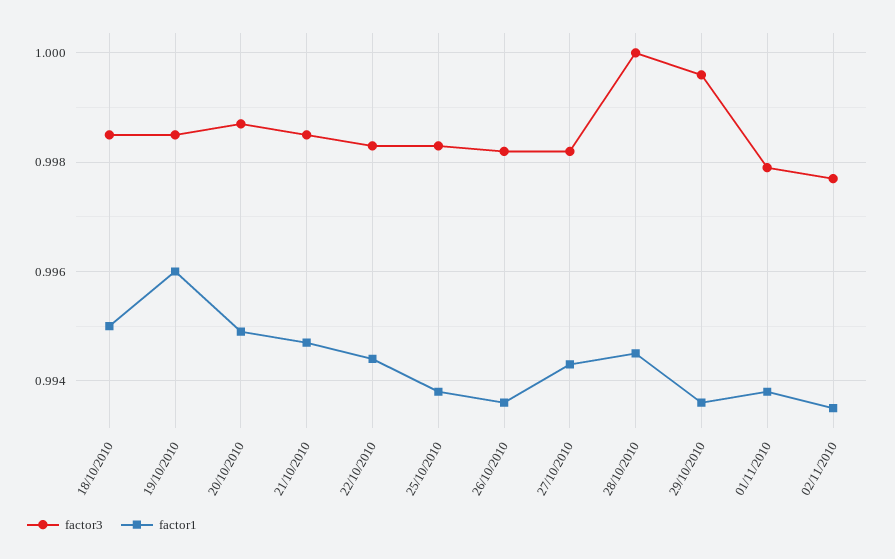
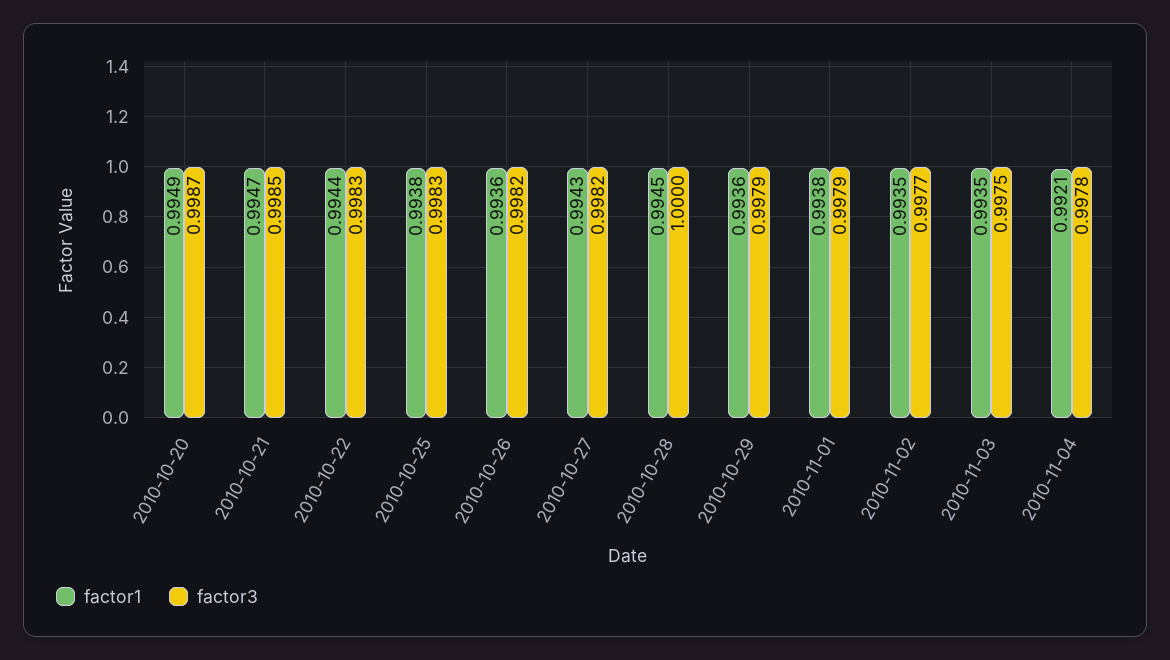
factor3, 18/10/2010: 0.9985 -> none
factor1, 18/10/2010: 0.995 -> none
factor3, 19/10/2010: 0.9985 -> none
factor1, 19/10/2010: 0.996 -> none
factor3, 29/10/2010: 0.9995 -> 0.9979
factor1, 2010-11-03: none -> 0.9935
factor3, 2010-11-03: none -> 0.9975
factor1, 2010-11-04: none -> 0.9921
factor3, 2010-11-04: none -> 0.9978

